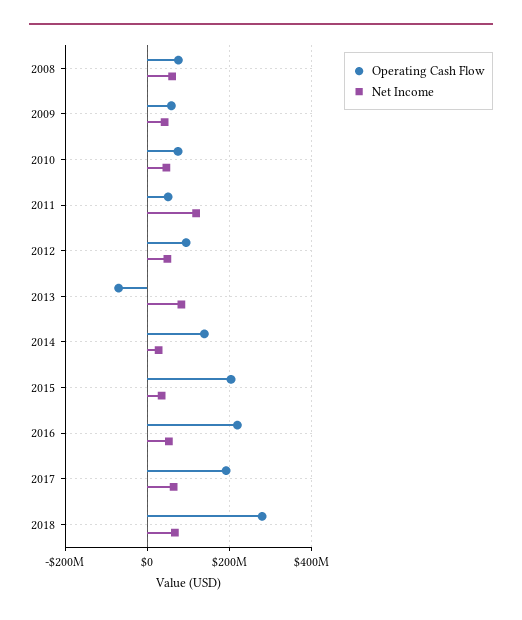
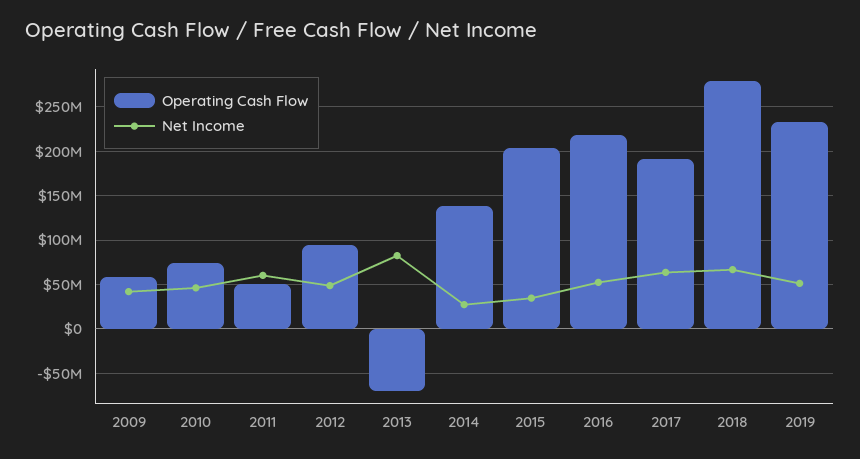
Operating Cash Flow, 2008: 80000000 -> none
Net Income, 2008: 60000000 -> none
Net Income, 2011: 120000000 -> 60000000
Operating Cash Flow, 2019: none -> 230000000
Net Income, 2019: none -> 50000000

